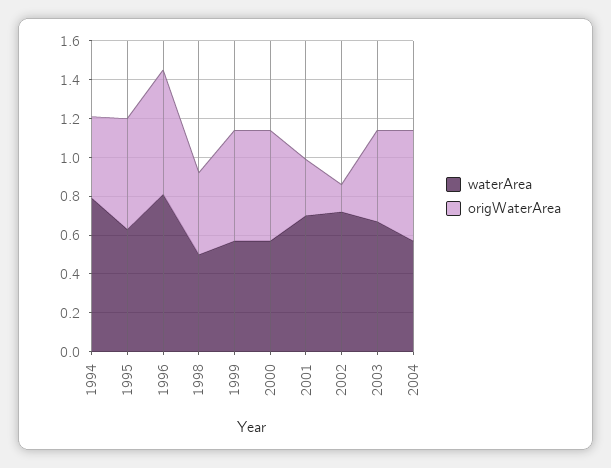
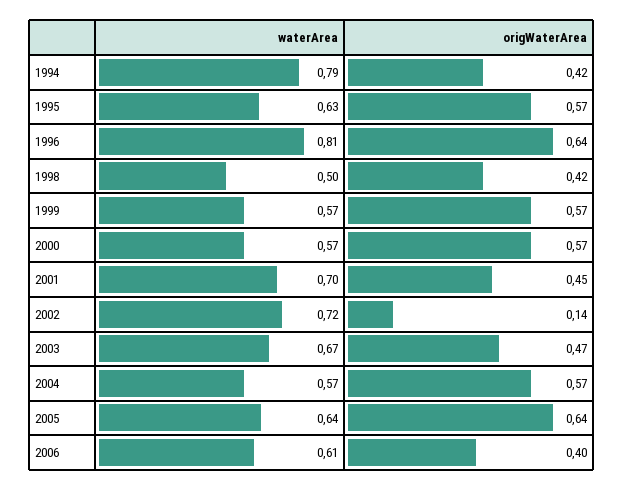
origWaterArea, 2001: 0.3 -> 0.45
waterArea, 2005: none -> 0.64
origWaterArea, 2005: none -> 0.64
waterArea, 2006: none -> 0.61
origWaterArea, 2006: none -> 0.4

